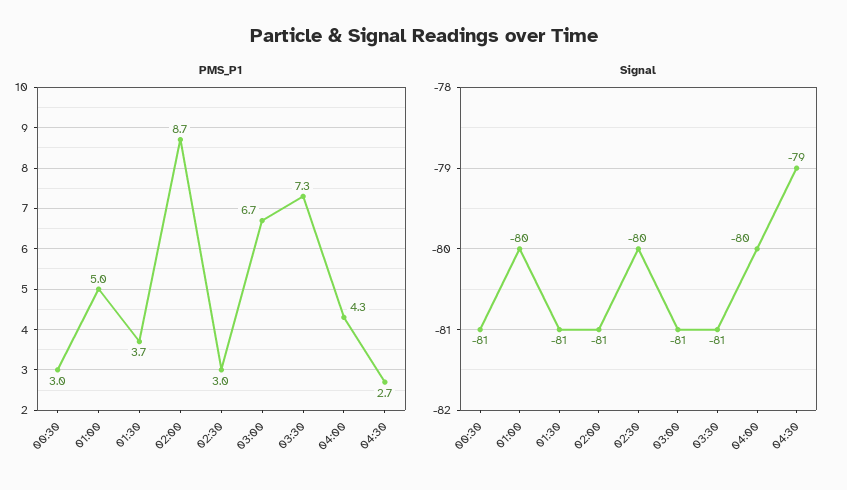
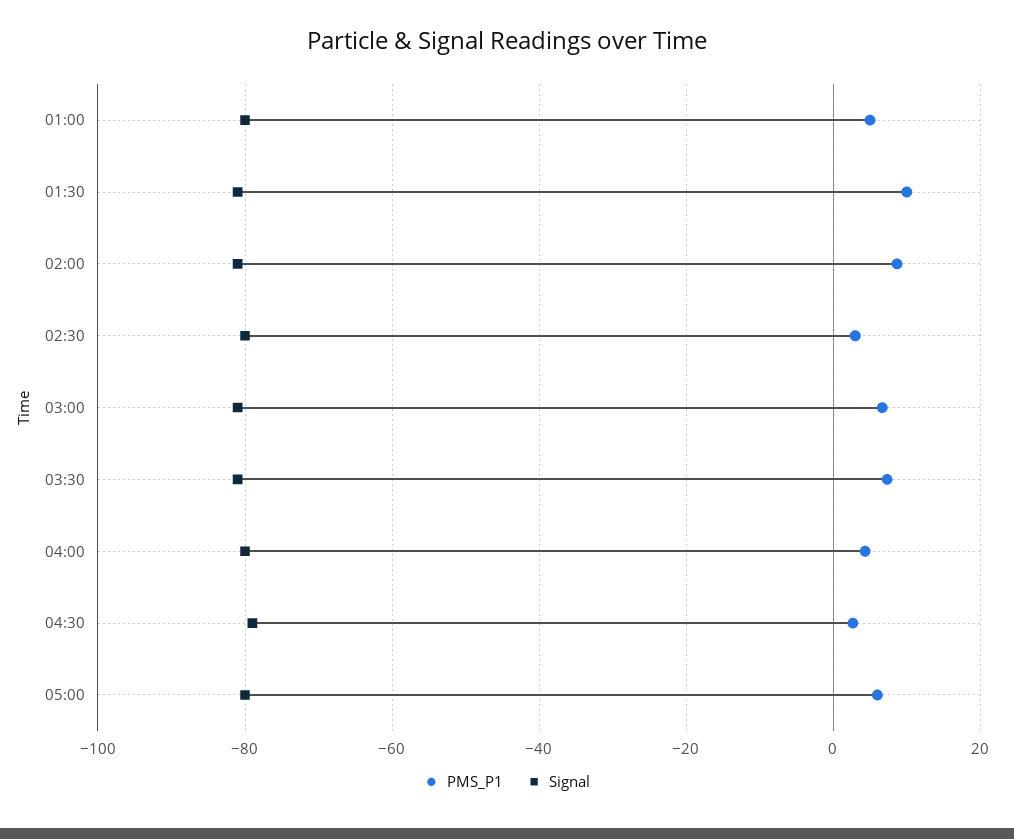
PMS_P1, 00:30: 3 -> none
PMS_P1, 01:30: 3.7 -> 10
Signal, 00:30: -81 -> none
PMS_P1, 05:00: none -> 6
Signal, 05:00: none -> -80

